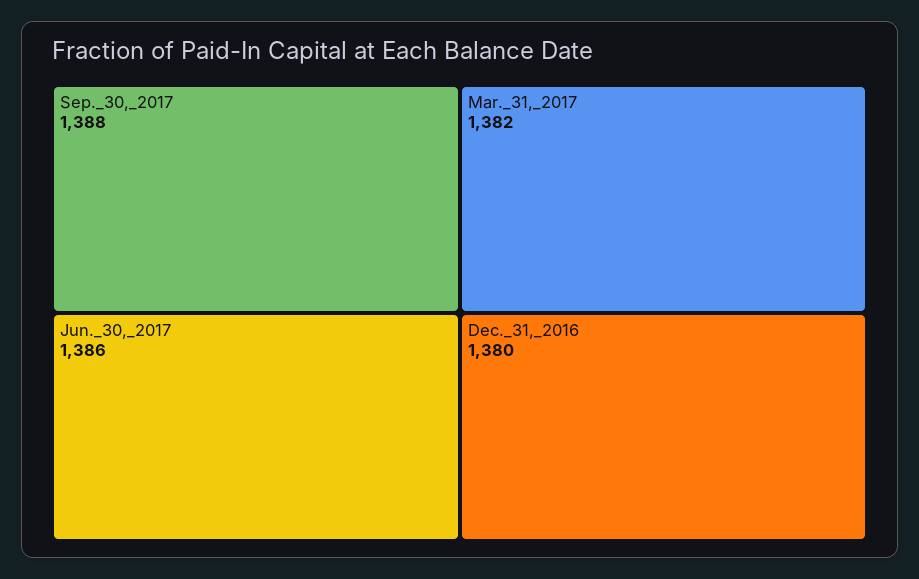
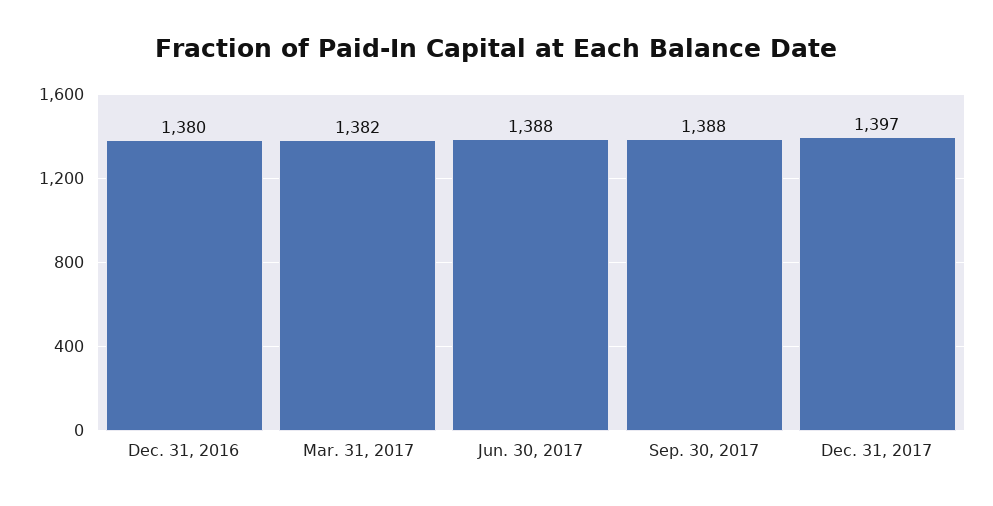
Jun._30,_2017: 1386 -> 1388
Dec. 31, 2017: none -> 1397

